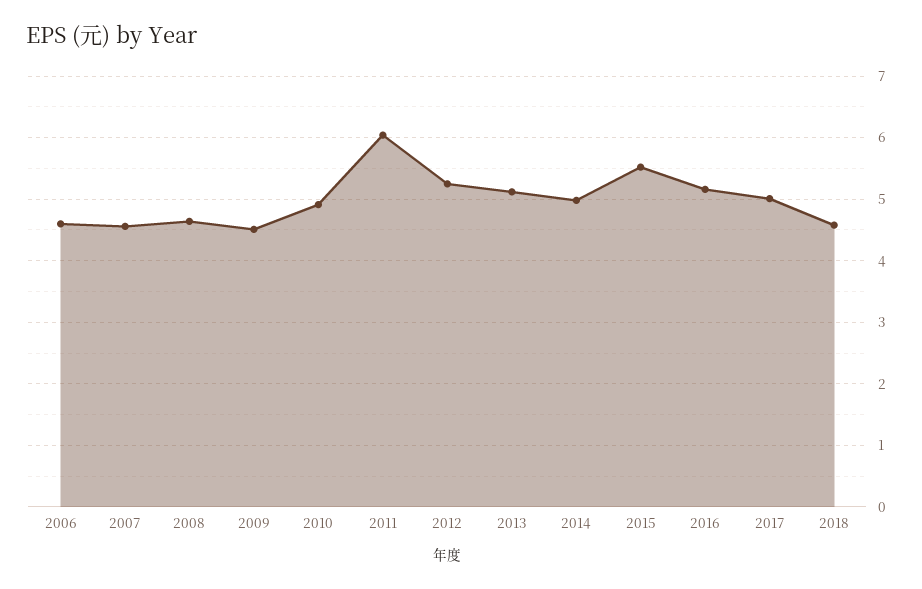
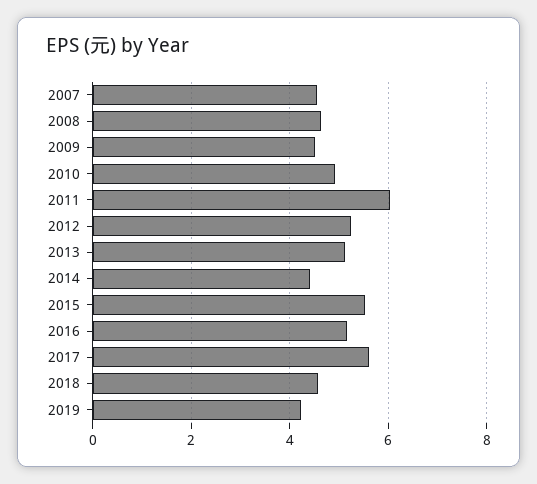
2006: 4.6 -> none
2014: 5 -> 4.4
2017: 5 -> 5.6
2019: none -> 4.2

